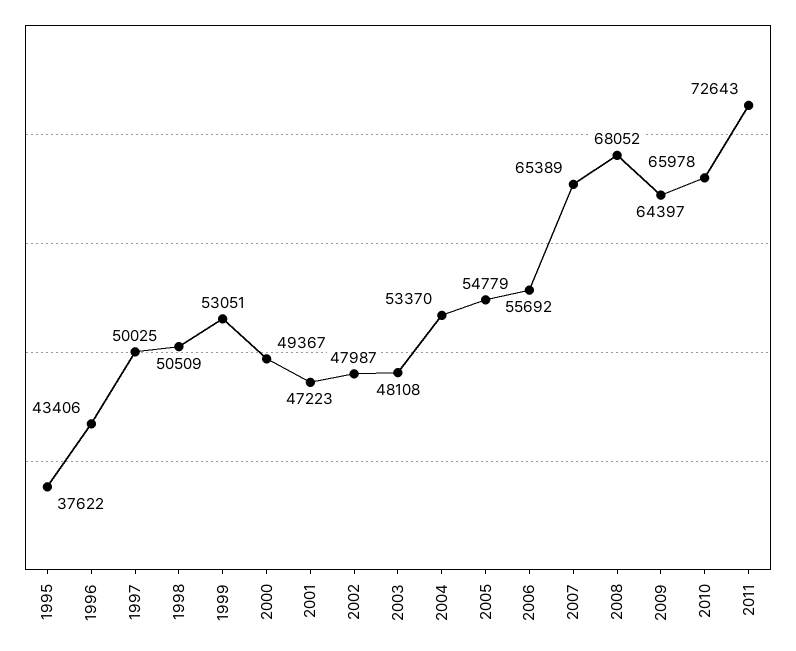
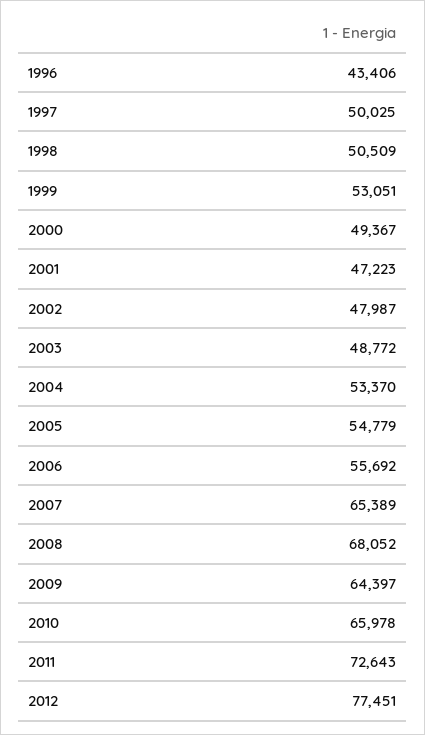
1995: 37622 -> none
2003: 48108 -> 48772
2012: none -> 77451

